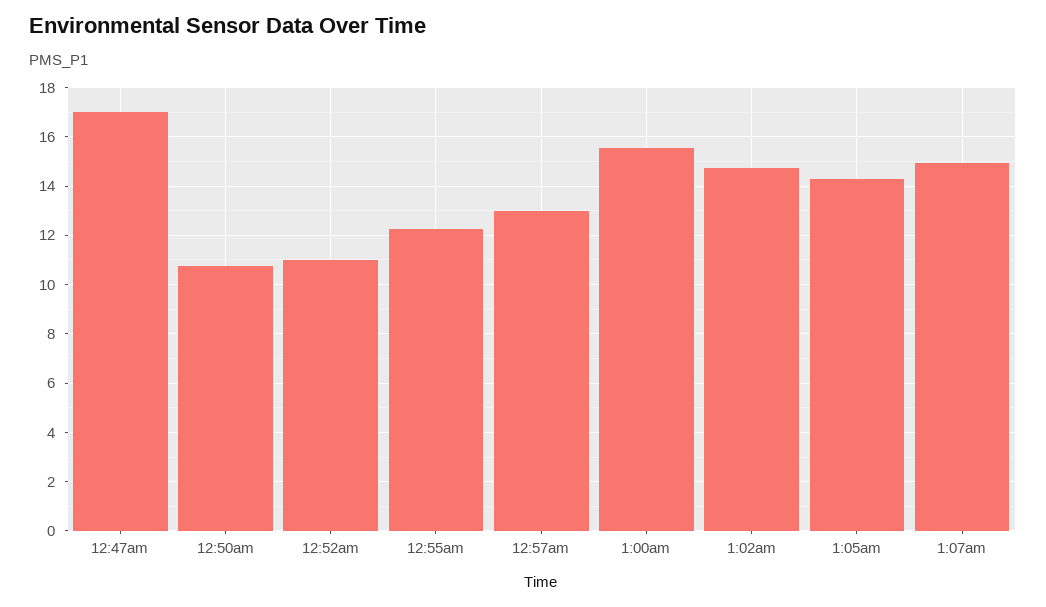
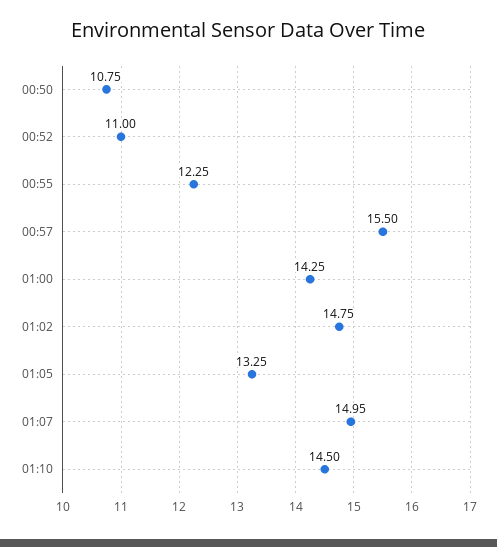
12:47am: 17 -> none
12:57am: 13 -> 15.5
1:00am: 15.5 -> 14.25
1:05am: 14.25 -> 13.25
01:10: none -> 14.5

